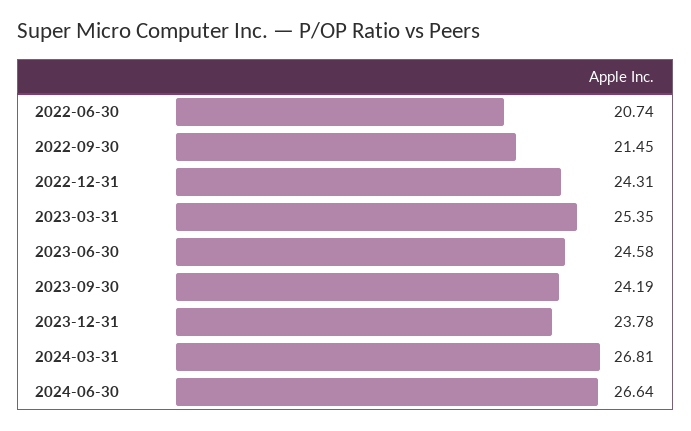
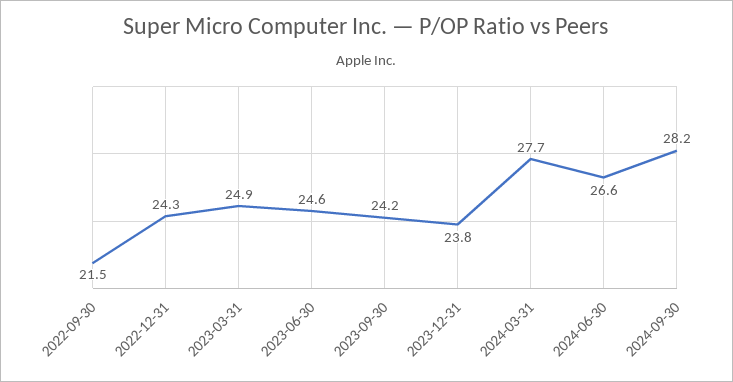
2022-06-30: 20.74 -> none
2023-03-31: 25.35 -> 24.9
2024-03-31: 26.81 -> 27.7
2024-09-30: none -> 28.2

